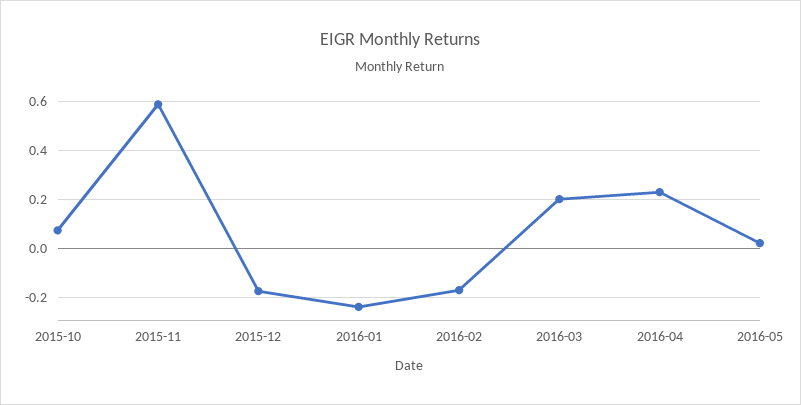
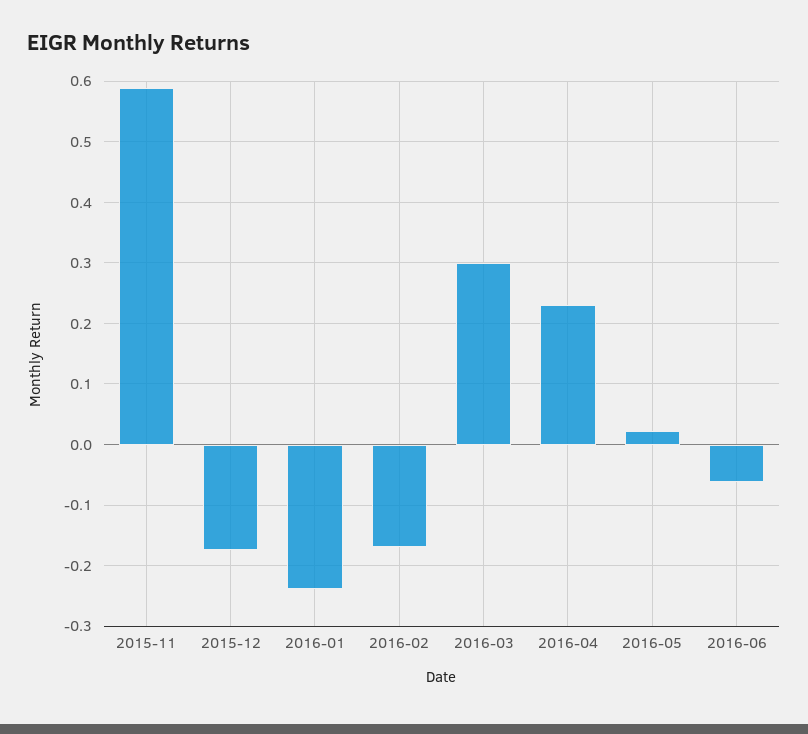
2015-10: 0.075 -> none
2016-03: 0.2 -> 0.3
2016-06: none -> -0.06

